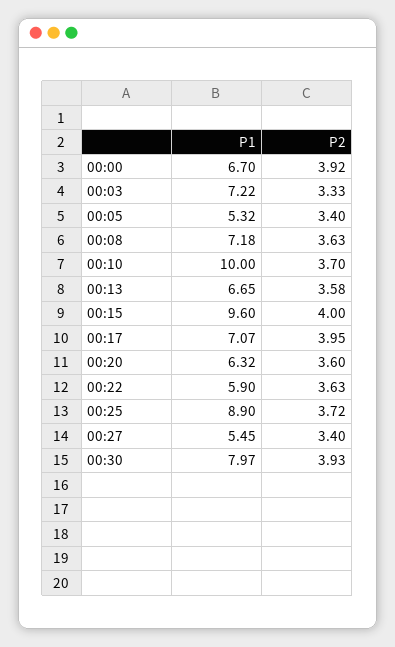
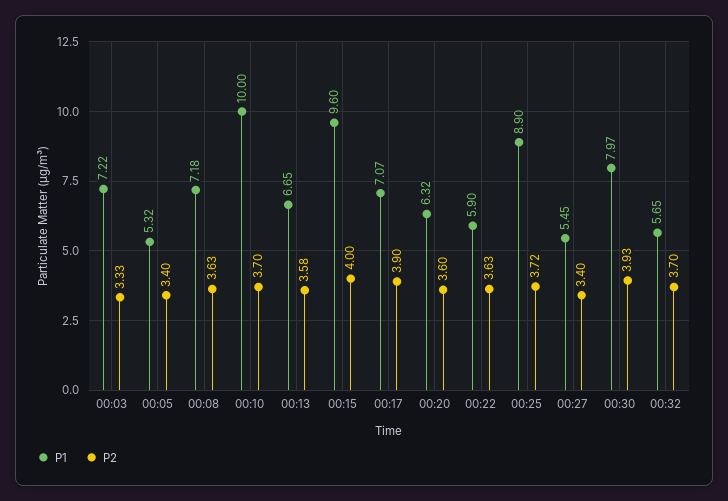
P1, 00:00: 6.7 -> none
P2, 00:00: 3.92 -> none
P2, 00:17: 3.95 -> 3.9
P1, 00:32: none -> 5.65
P2, 00:32: none -> 3.7

